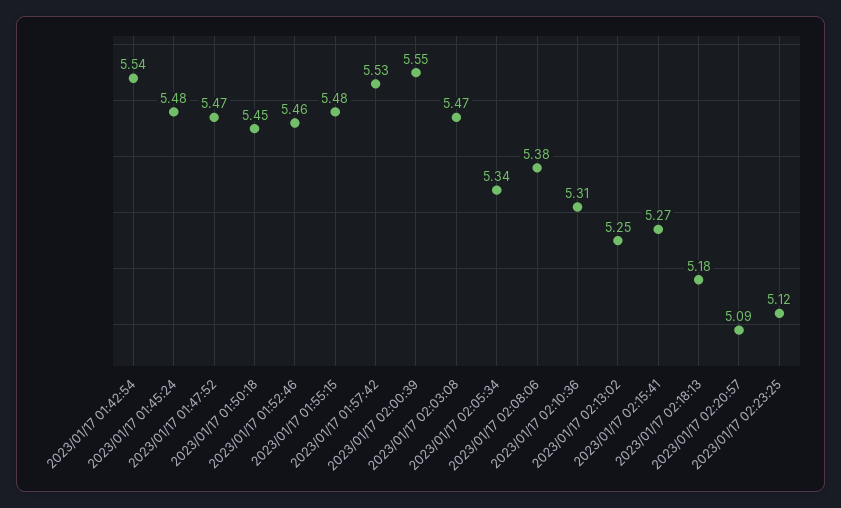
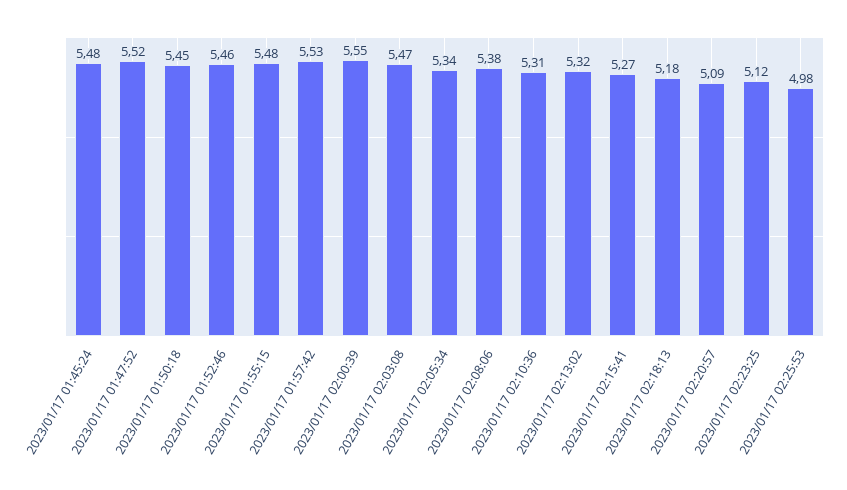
2023/01/17 01:42:54: 5.54 -> none
2023/01/17 01:47:52: 5.47 -> 5.52
2023/01/17 02:13:02: 5.25 -> 5.32
2023/01/17 02:25:53: none -> 4.98

